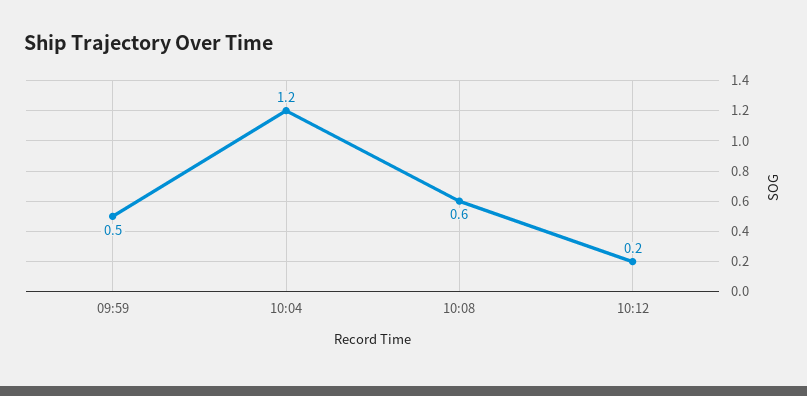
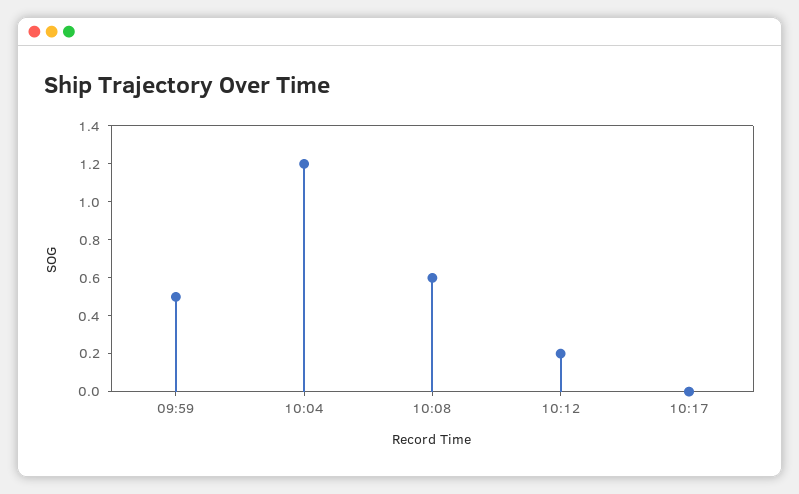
10:17: none -> 0

